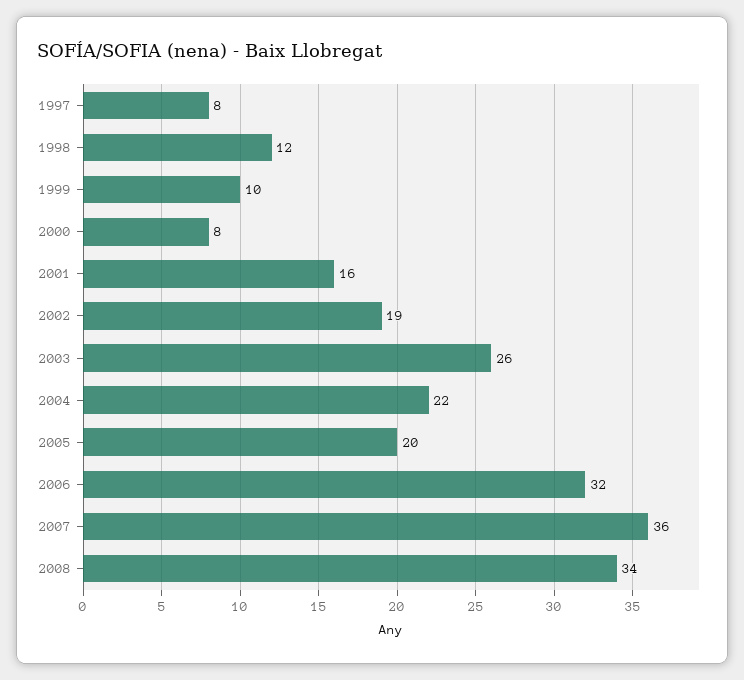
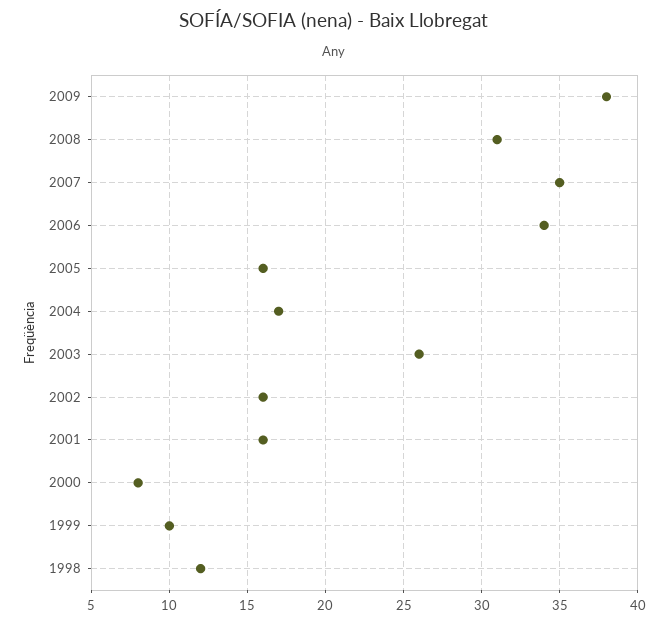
1997: 8 -> none
2002: 19 -> 16
2004: 22 -> 17
2005: 20 -> 16
2006: 32 -> 34
2007: 36 -> 35
2008: 34 -> 31
2009: none -> 38

